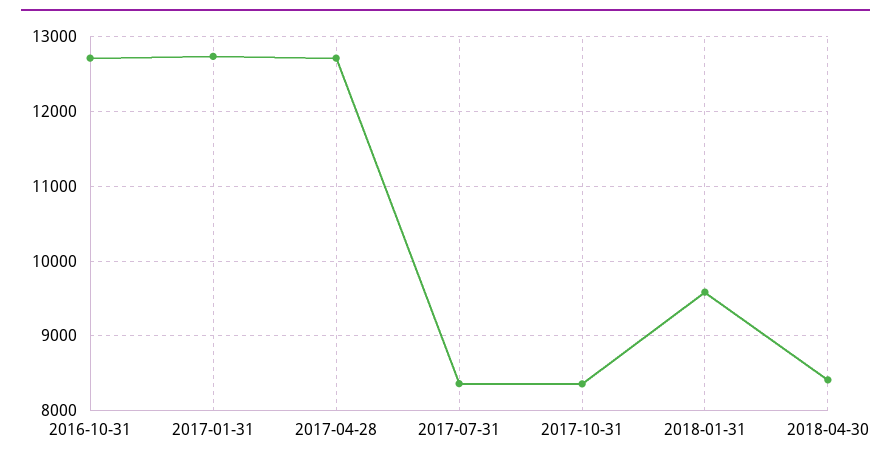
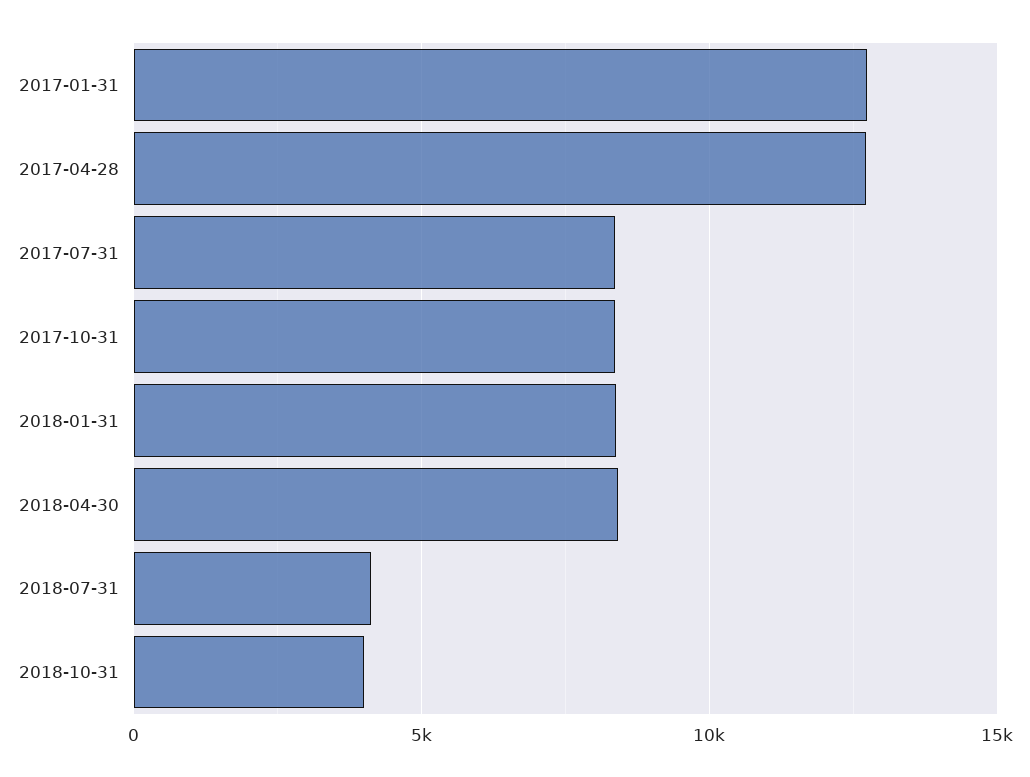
2016-10-31: 12700 -> none
2018-01-31: 9600 -> 8500
2018-07-31: none -> 4000
2018-10-31: none -> 4000

